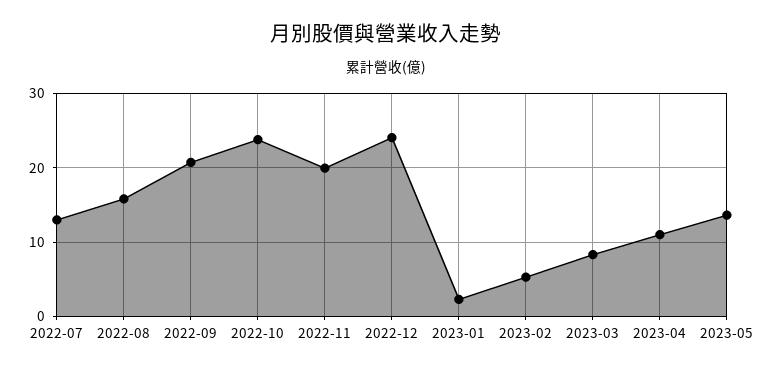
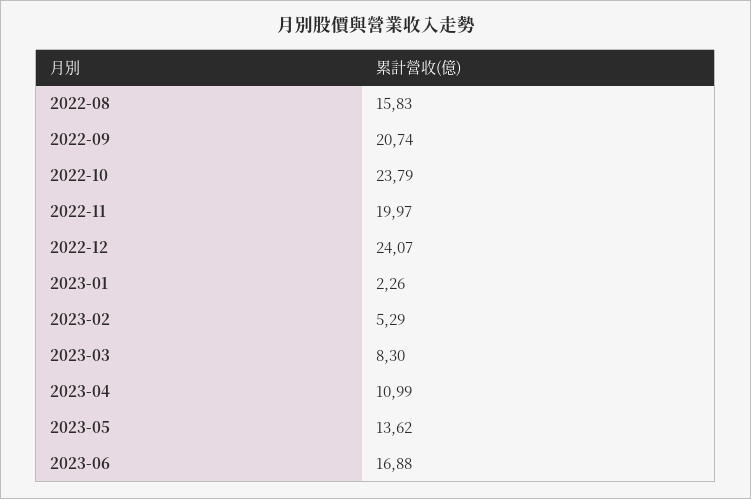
2022-07: 13 -> none
2023-06: none -> 16.88

